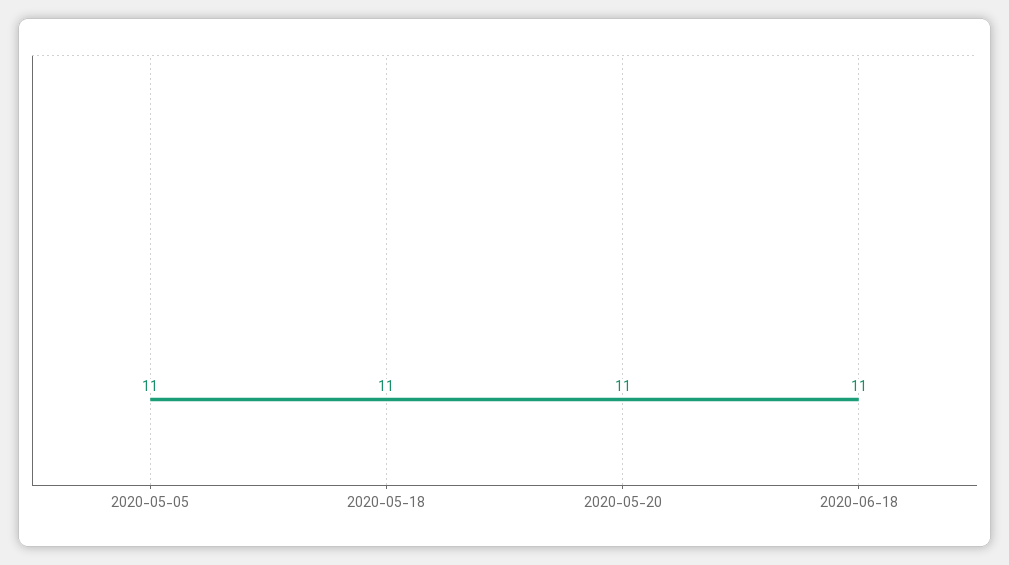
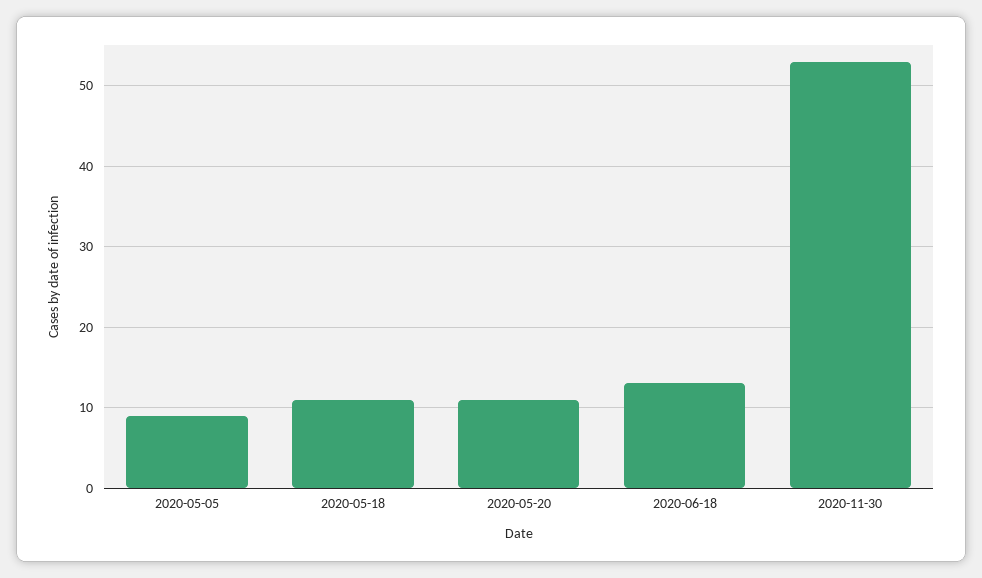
2020-05-05: 11 -> 9
2020-06-18: 11 -> 13
2020-11-30: none -> 53

